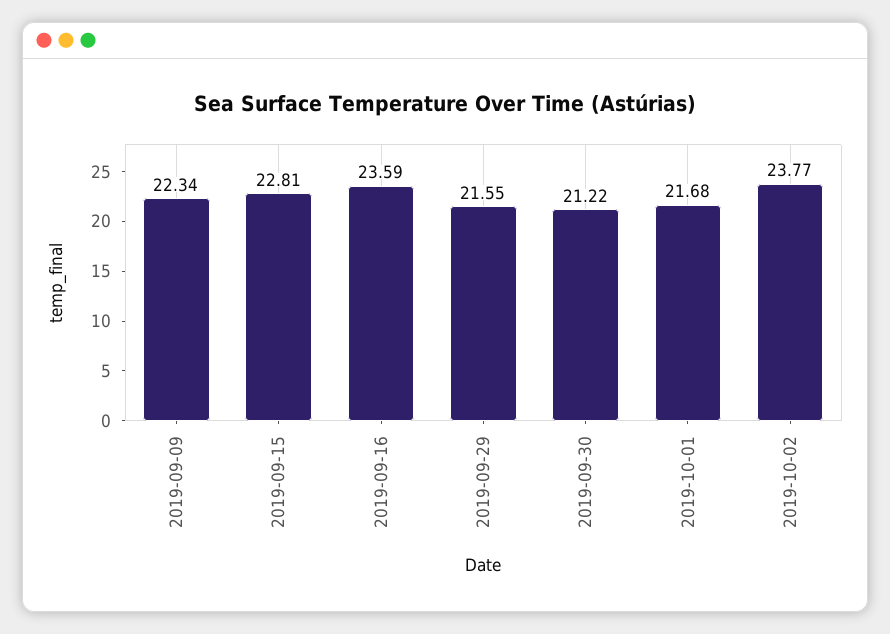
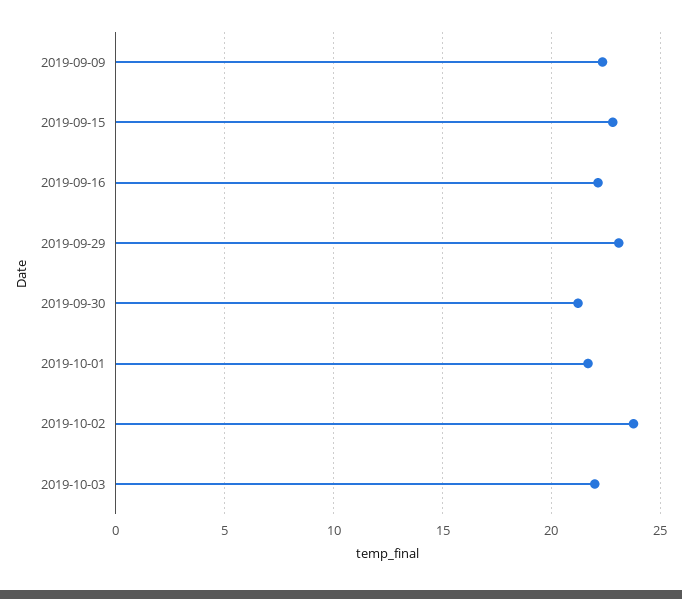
2019-09-16: 23.59 -> 22
2019-09-29: 21.55 -> 23
2019-10-03: none -> 22

